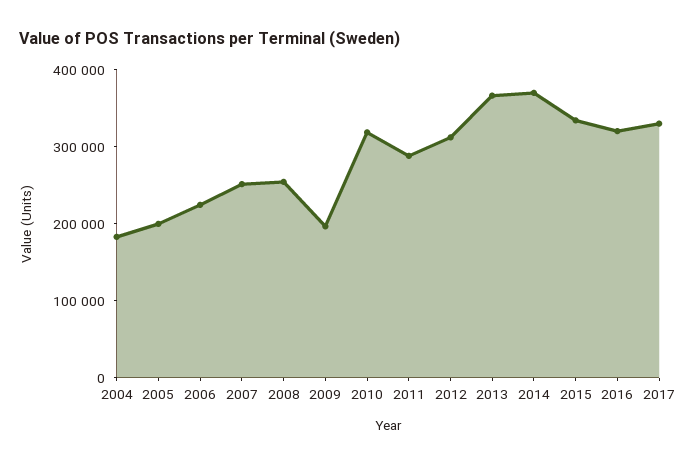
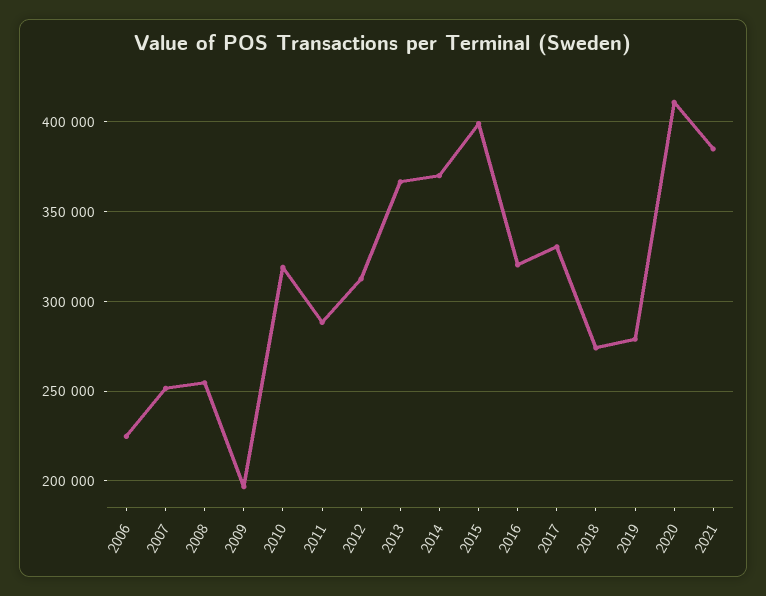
2004: 180000 -> none
2005: 200000 -> none
2015: 340000 -> 400000
2018: none -> 275000
2019: none -> 280000
2020: none -> 410000
2021: none -> 385000

